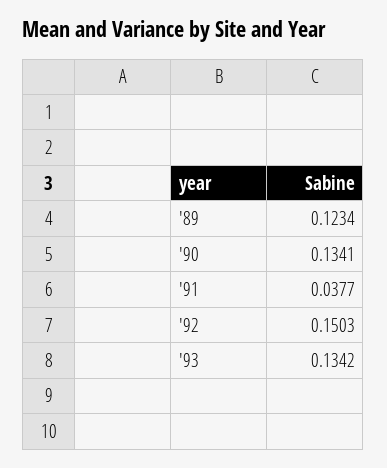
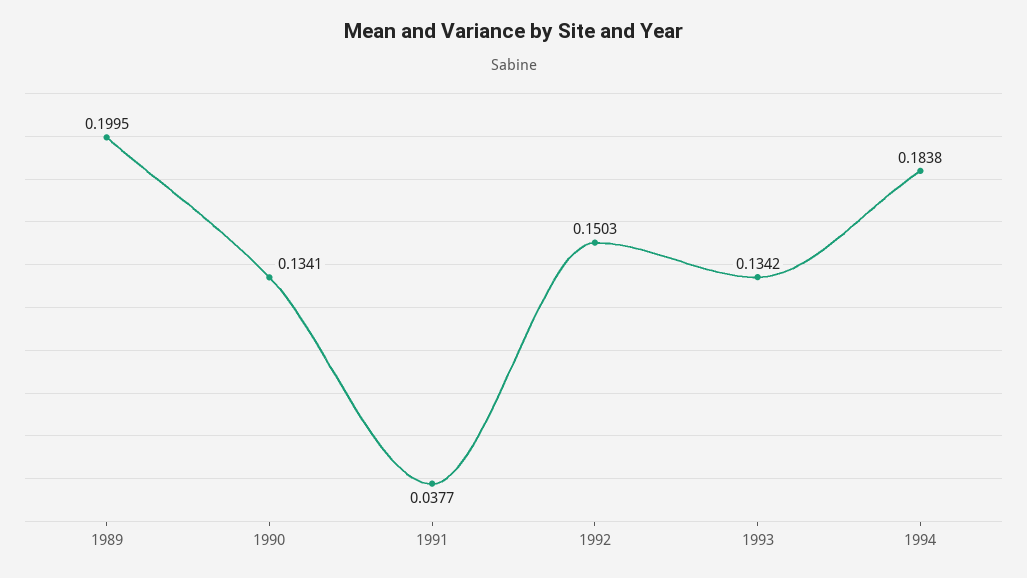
'89: 0.1234 -> 0.1995
1994: none -> 0.1838

